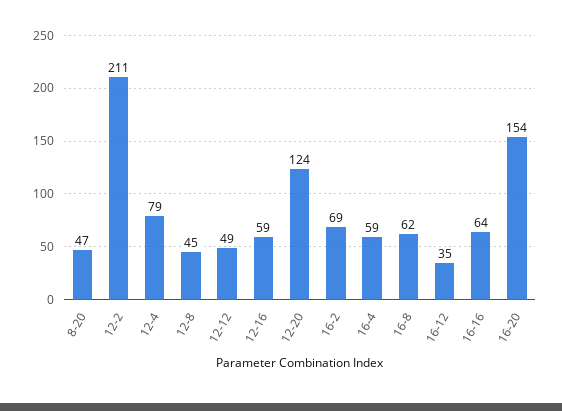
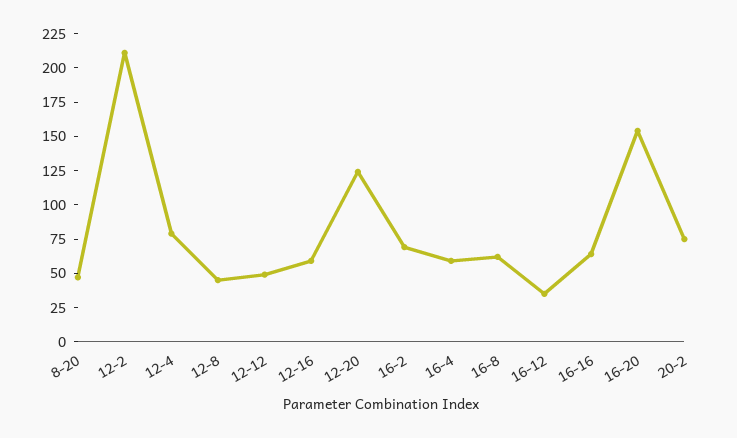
20-2: none -> 75

